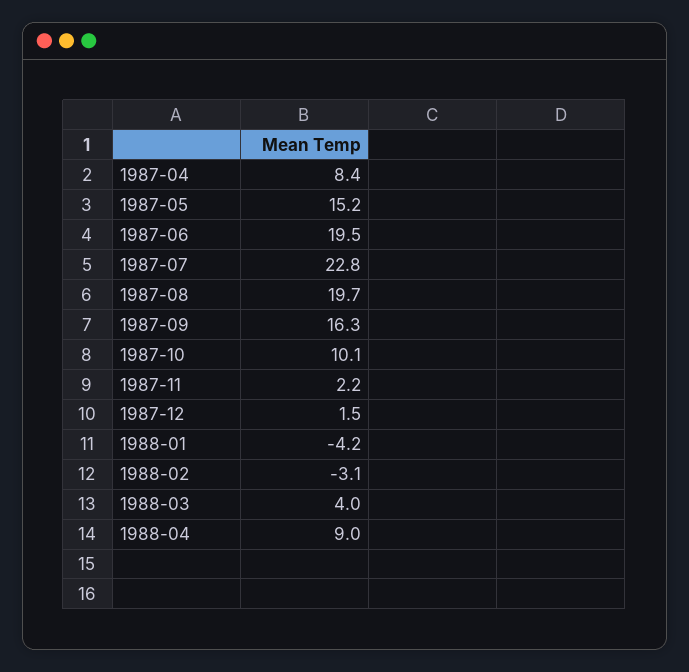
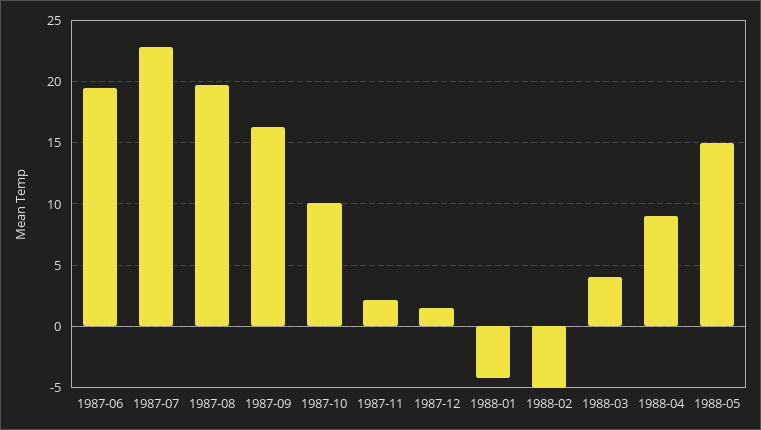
1987-04: 8.4 -> none
1987-05: 15.2 -> none
1988-02: -3.1 -> -5
1988-05: none -> 15

